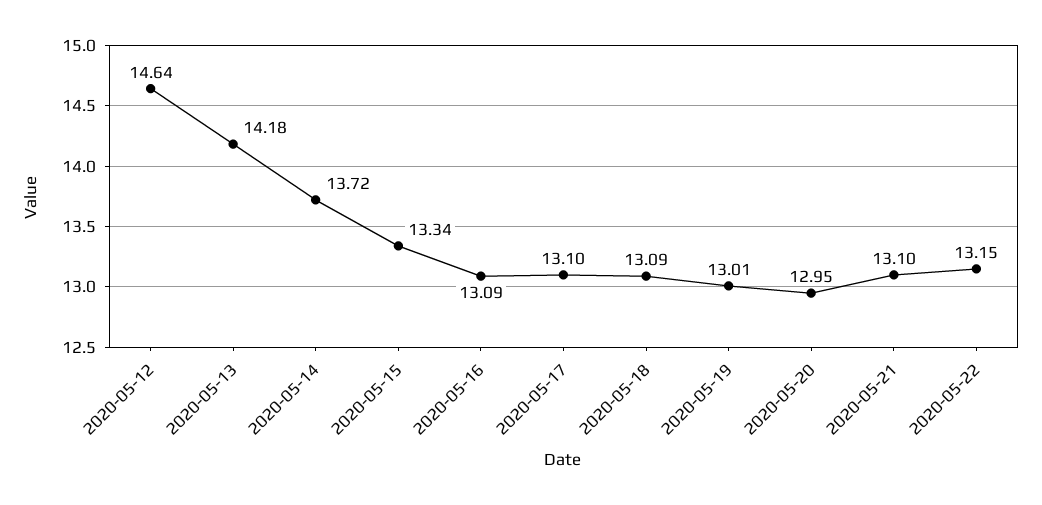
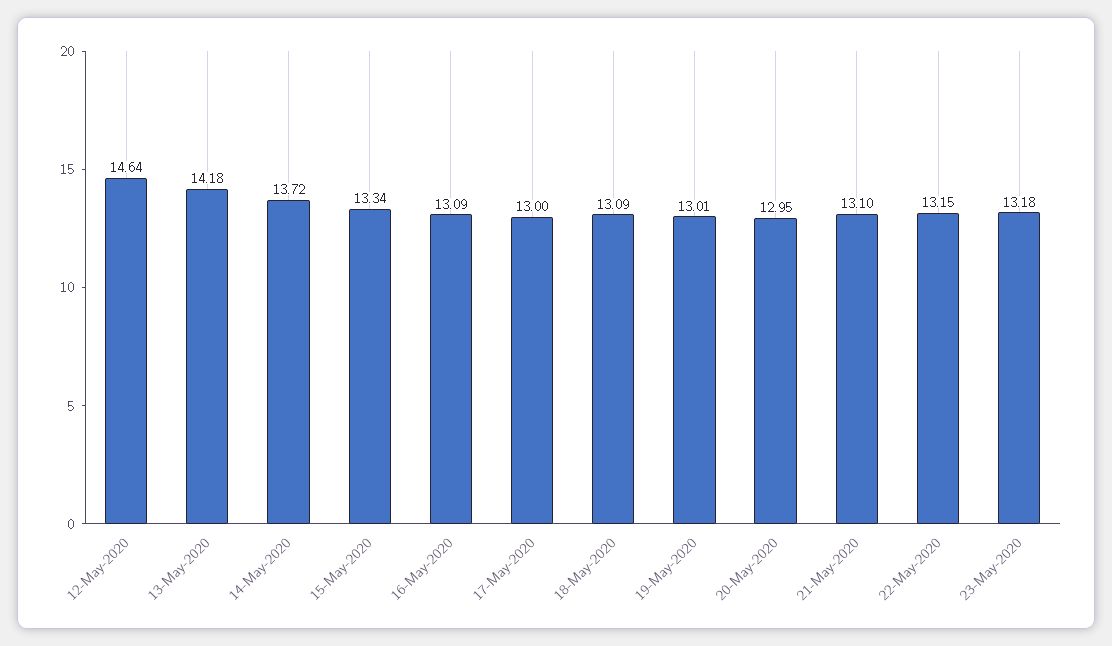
2020-05-17: 13.1 -> 13
23-May-2020: none -> 13.18

